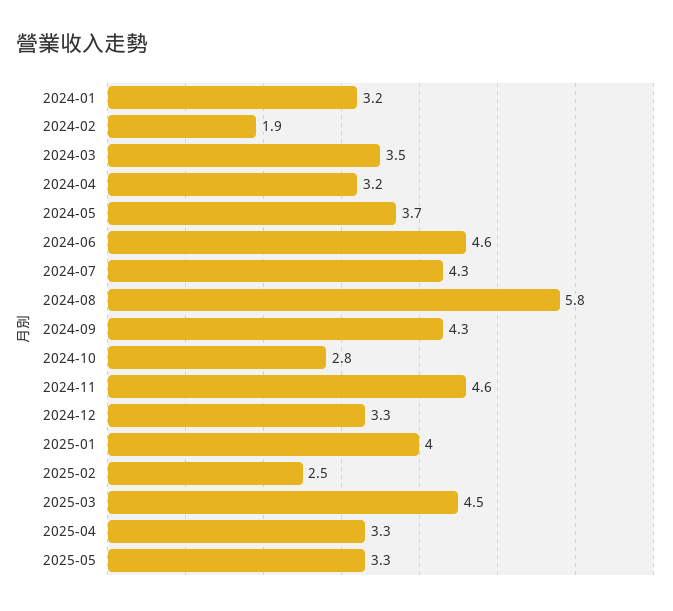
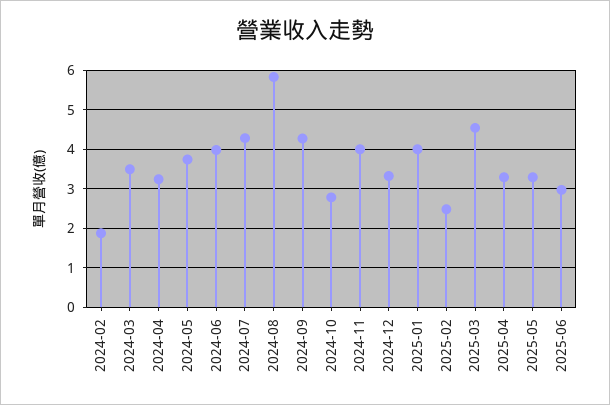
2024-01: 3.2 -> none
2024-06: 4.6 -> 4
2024-11: 4.6 -> 4
2025-06: none -> 3

